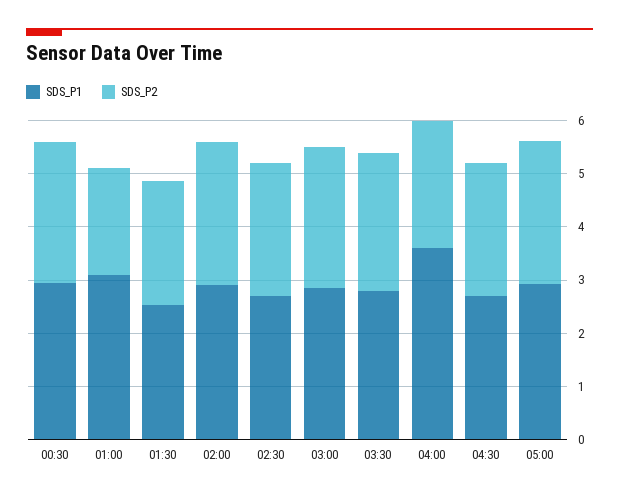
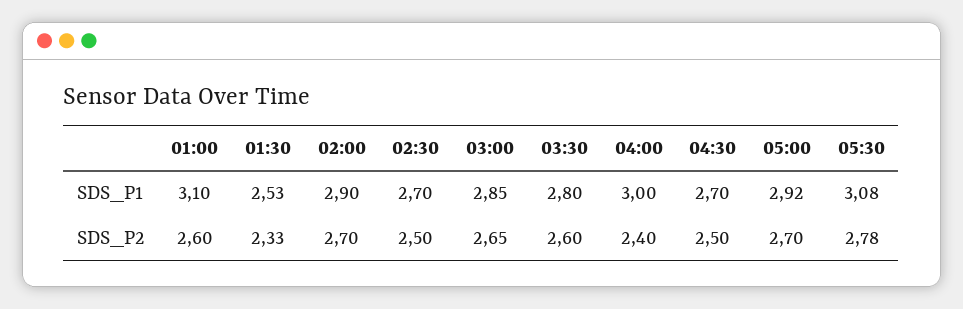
SDS_P1, 00:30: 3 -> none
SDS_P2, 00:30: 2.6 -> none
SDS_P2, 01:00: 2 -> 2.6
SDS_P1, 04:00: 3.6 -> 3
SDS_P1, 05:30: none -> 3.08
SDS_P2, 05:30: none -> 2.78

